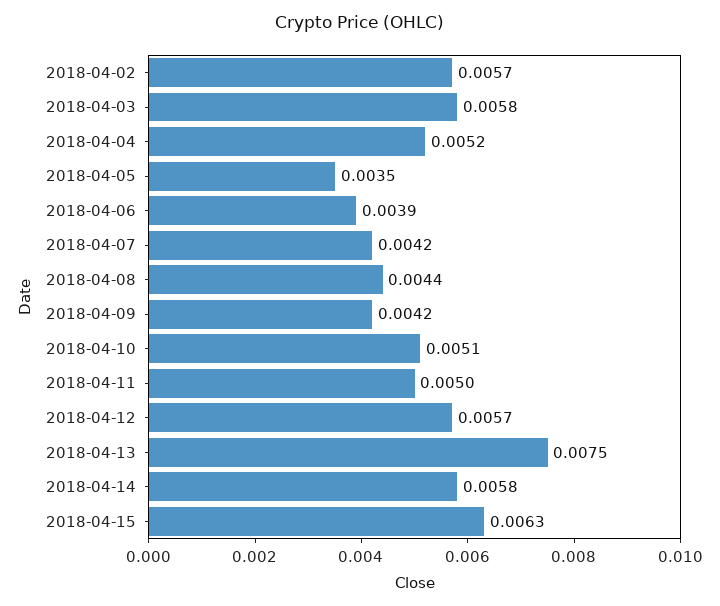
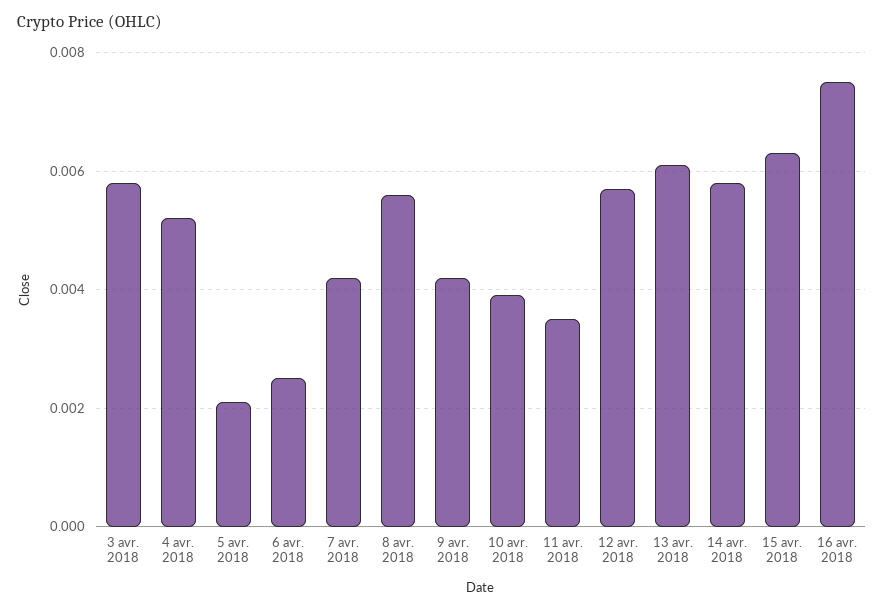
2018-04-02: 0.0057 -> none
2018-04-05: 0.0035 -> 0.002
2018-04-06: 0.0039 -> 0.0025
2018-04-08: 0.0044 -> 0.0055
2018-04-10: 0.0051 -> 0.004
2018-04-11: 0.005 -> 0.0035
2018-04-13: 0.0075 -> 0.006
16 avr. 2018: none -> 0.0075

